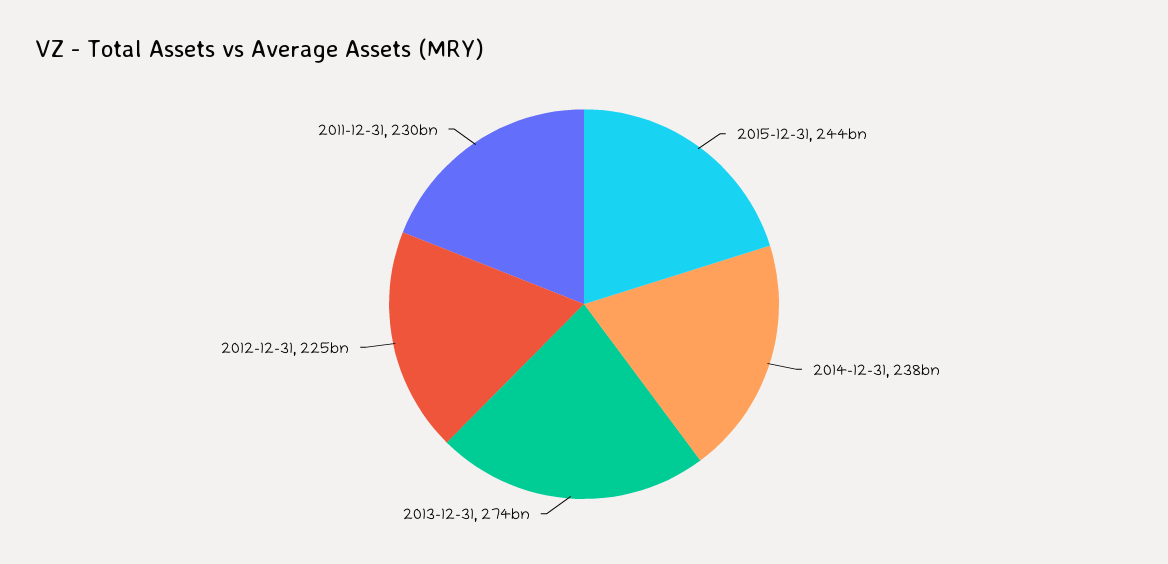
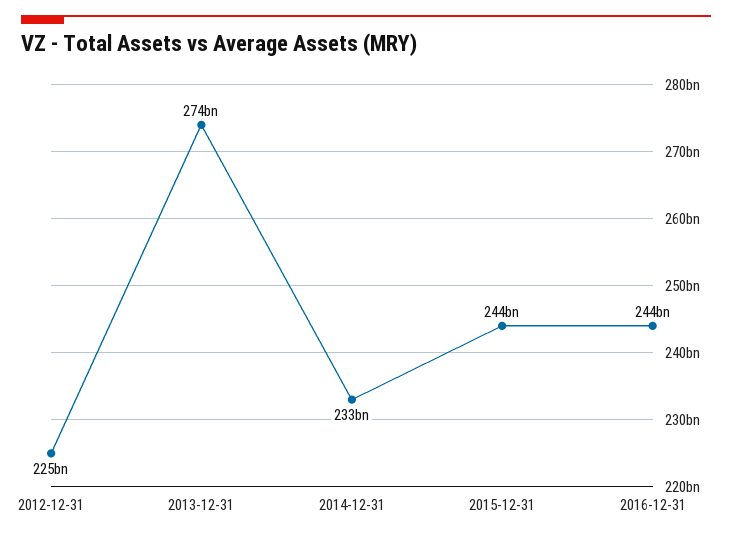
2014-12-31: 238000000000 -> 233000000000
2011-12-31: 230000000000 -> none
2016-12-31: none -> 244000000000

